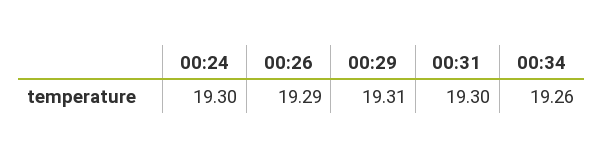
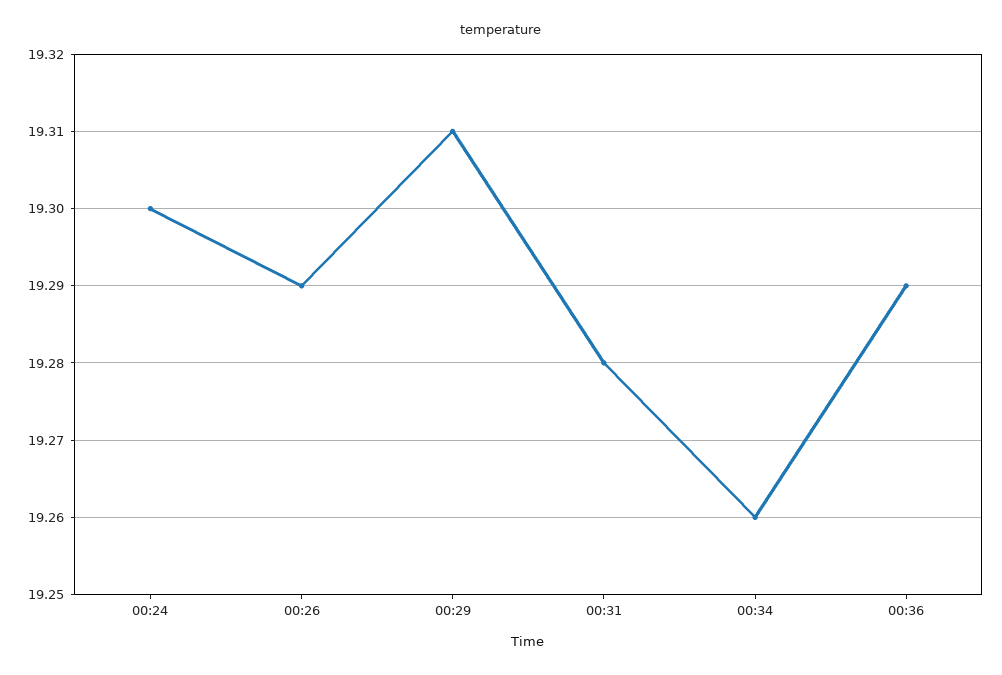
00:31: 19.3 -> 19.28
00:36: none -> 19.29

